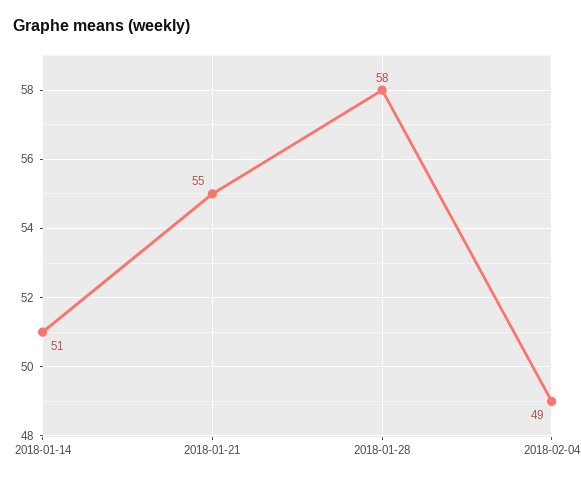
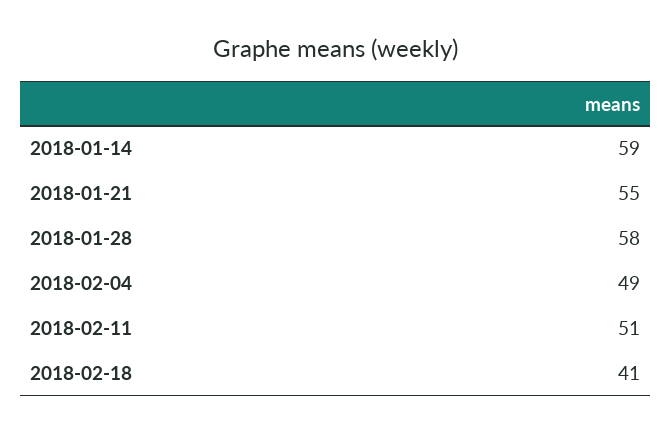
2018-01-14: 51 -> 59
2018-02-11: none -> 51
2018-02-18: none -> 41

